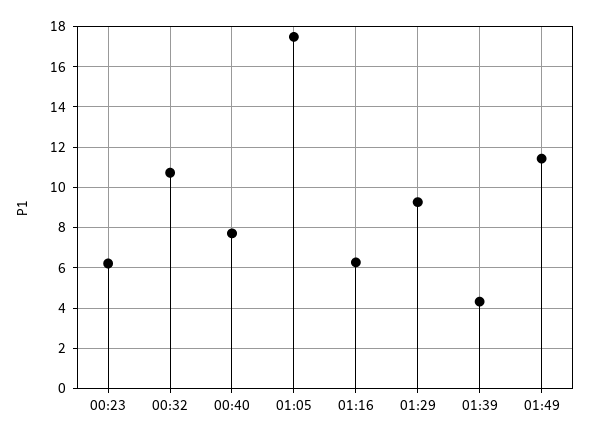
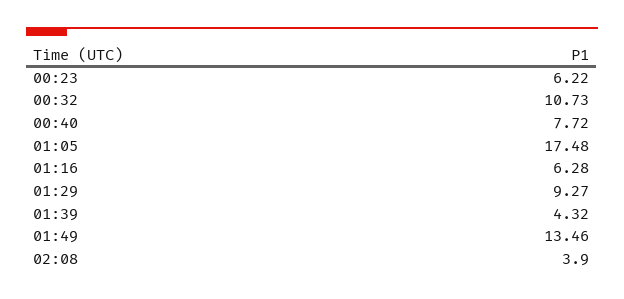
01:49: 11.5 -> 13.46
02:08: none -> 3.9

